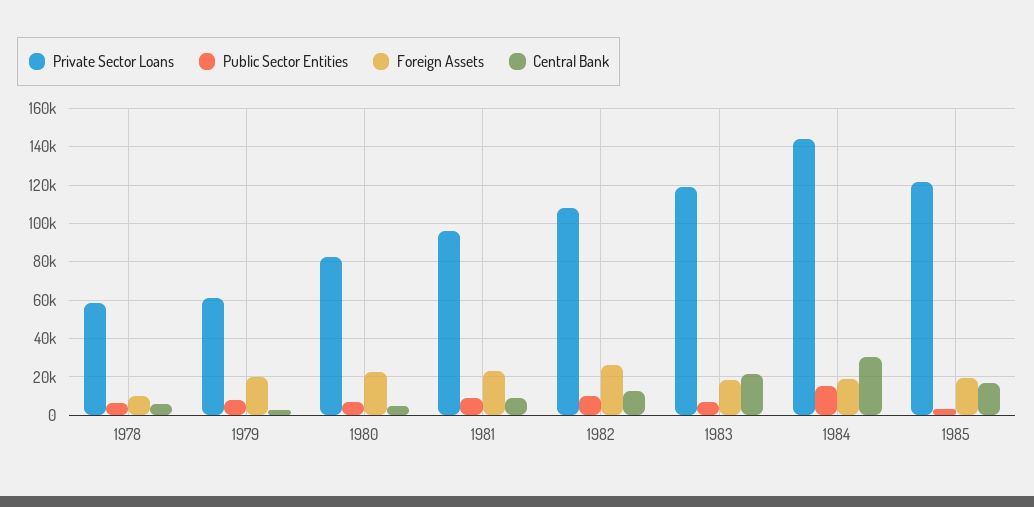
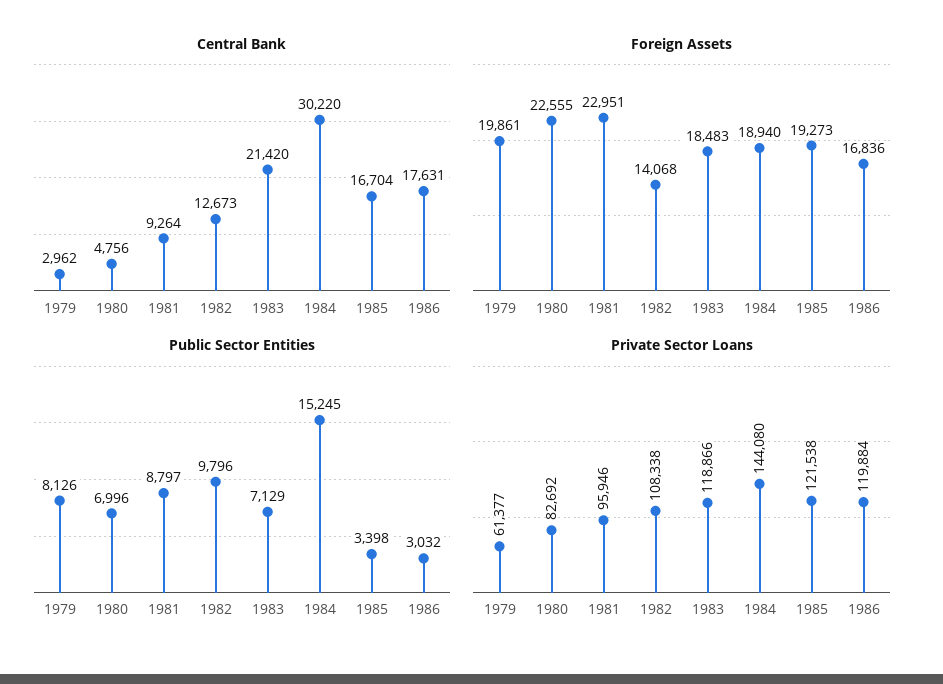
Private Sector Loans, 1978: 60000 -> none
Public Sector Entities, 1978: 5000 -> none
Foreign Assets, 1978: 10000 -> none
Central Bank, 1978: 5000 -> none
Foreign Assets, 1982: 25000 -> 14068
Central Bank, 1986: none -> 17631
Foreign Assets, 1986: none -> 16836
Public Sector Entities, 1986: none -> 3032
Private Sector Loans, 1986: none -> 119884

